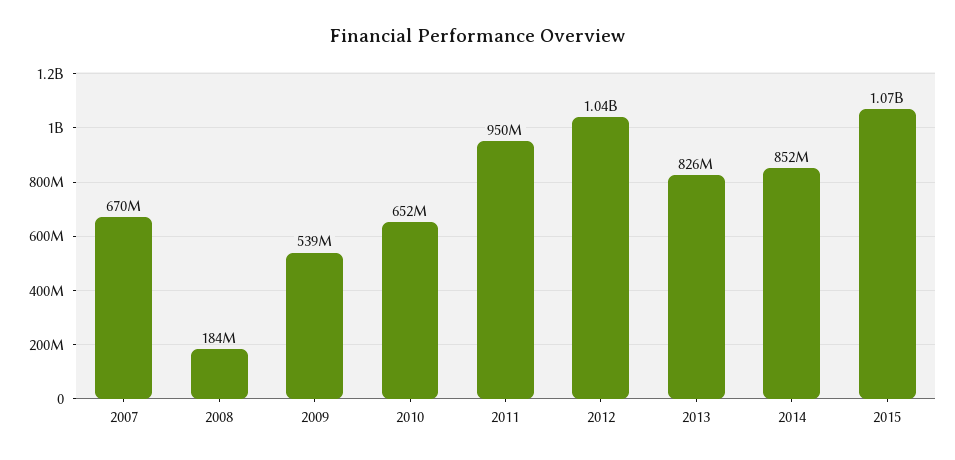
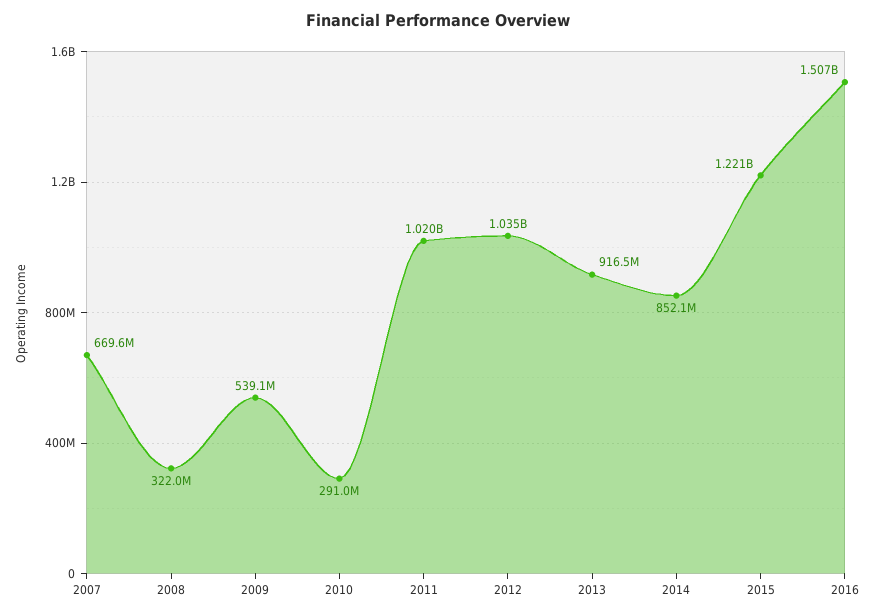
2008: 184000000 -> 322000000
2010: 652000000 -> 291000000
2011: 950000000 -> 1020000000
2013: 826000000 -> 916500000
2015: 1070000000 -> 1221000000
2016: none -> 1507000000

